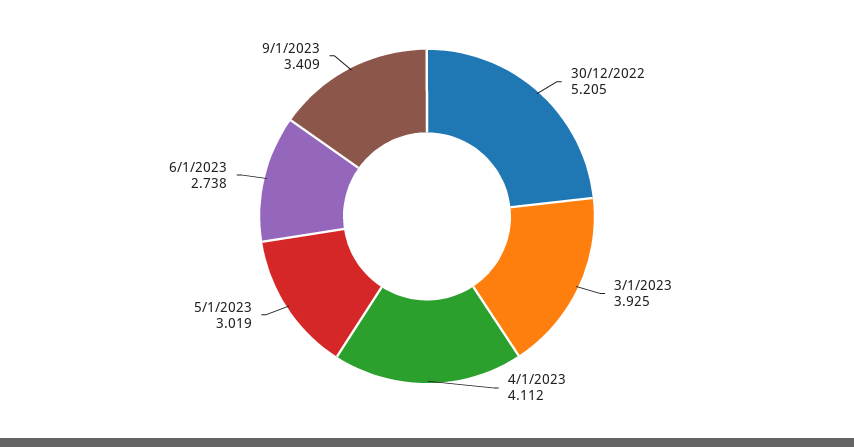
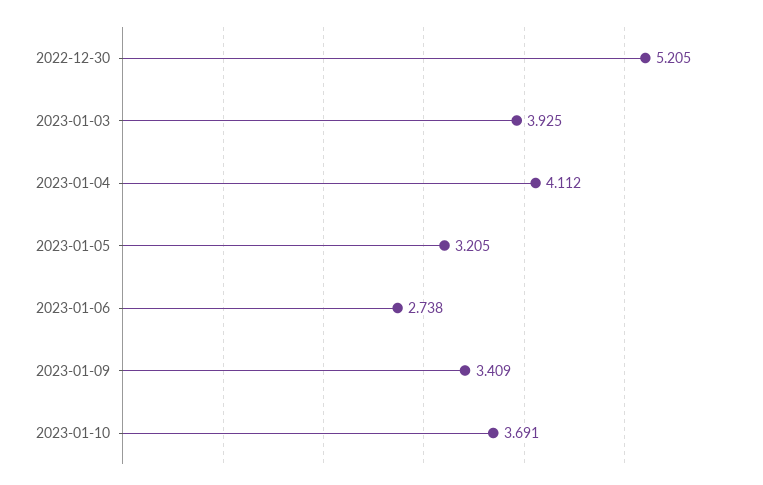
5/1/2023: 3.019 -> 3.205
2023-01-10: none -> 3.691

